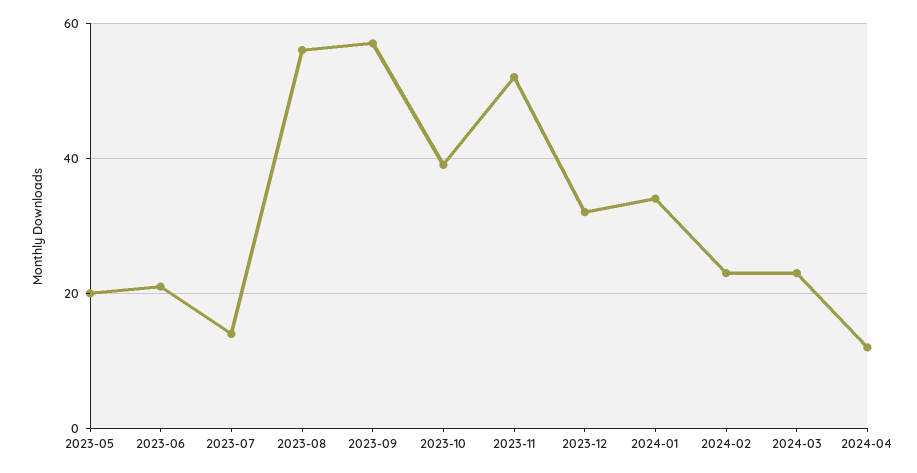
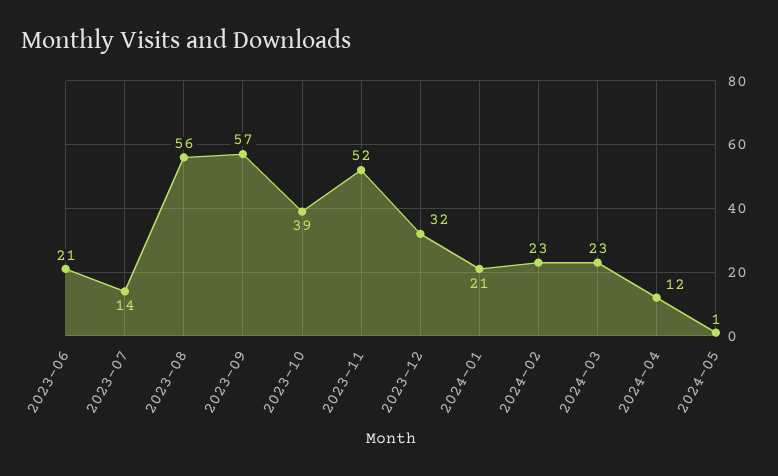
2023-05: 20 -> none
2024-01: 35 -> 21
2024-05: none -> 1

